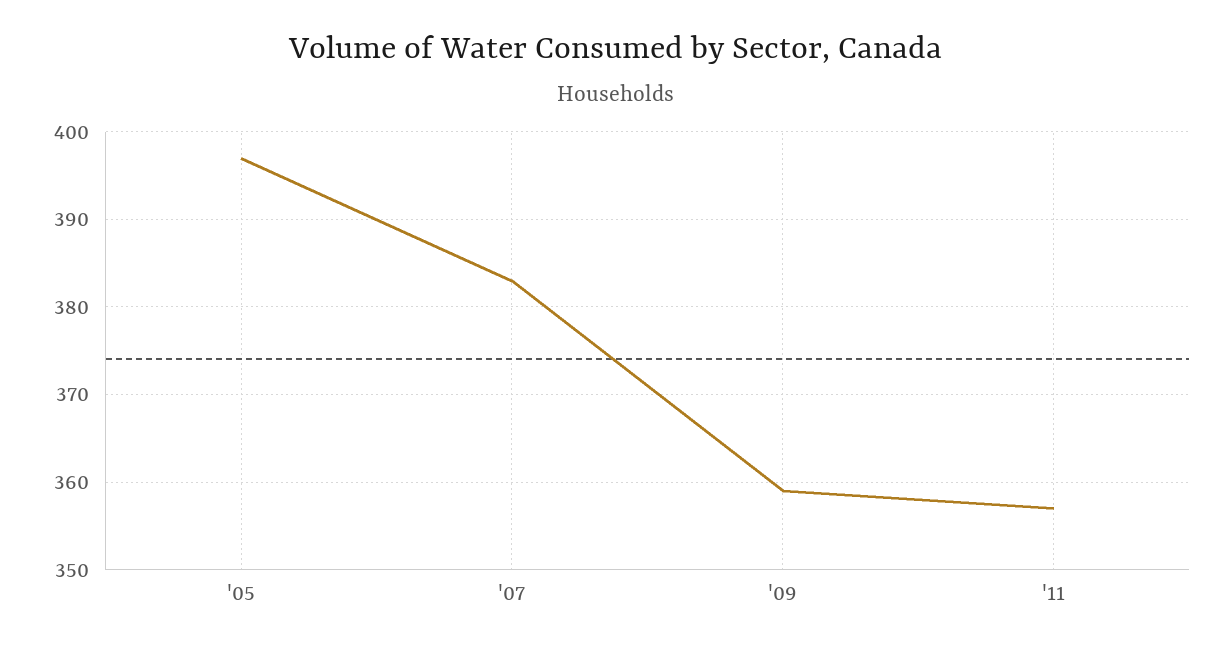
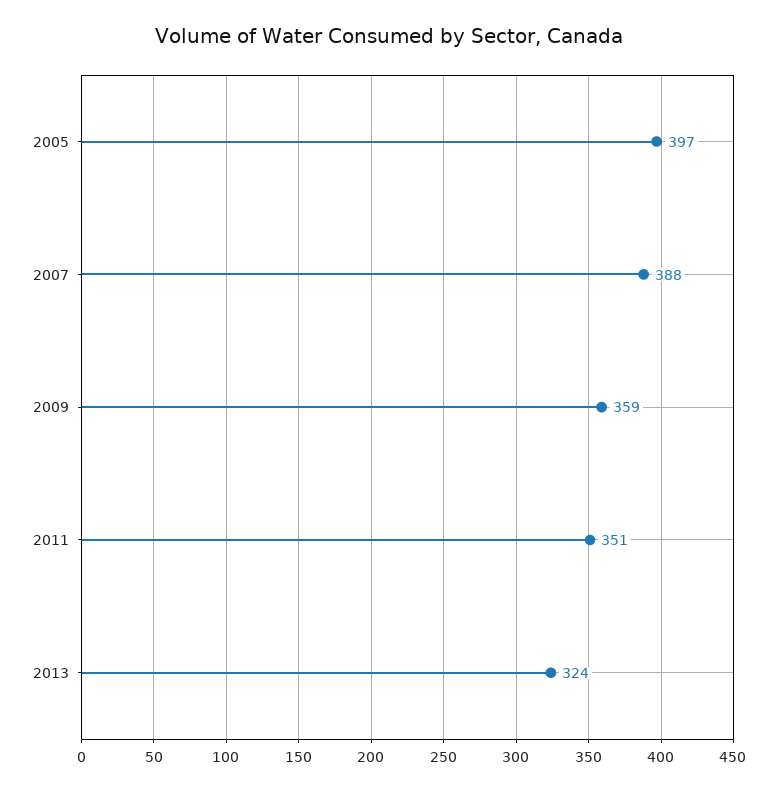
'07: 383 -> 388
'11: 357 -> 351
2013: none -> 324

